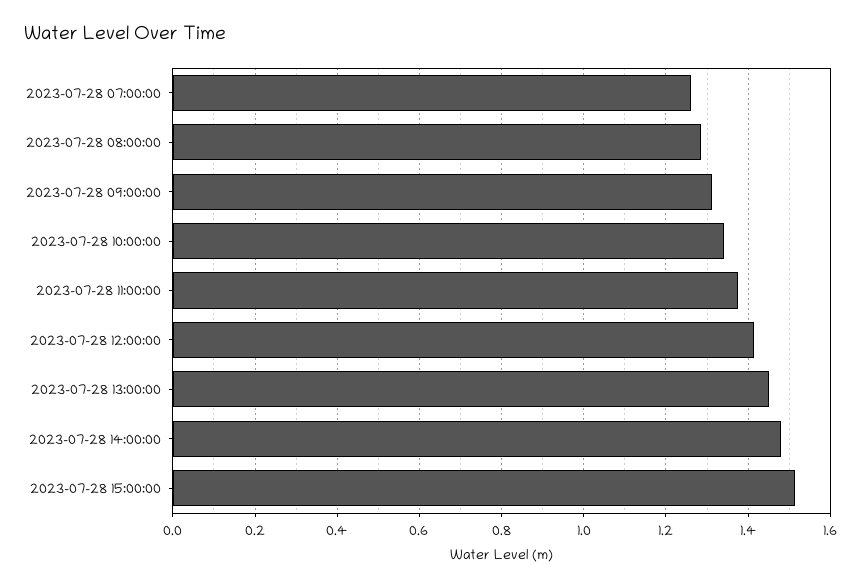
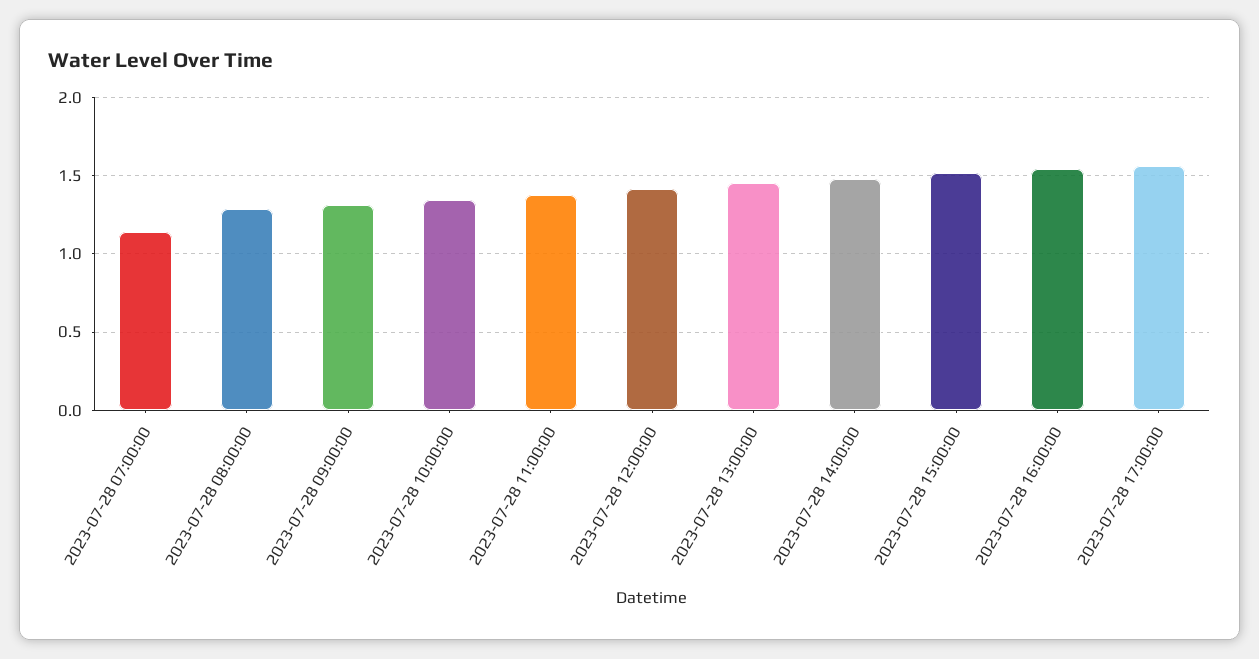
2023-07-28 07:00:00: 1.26 -> 1.15
2023-07-28 16:00:00: none -> 1.55
2023-07-28 17:00:00: none -> 1.55

